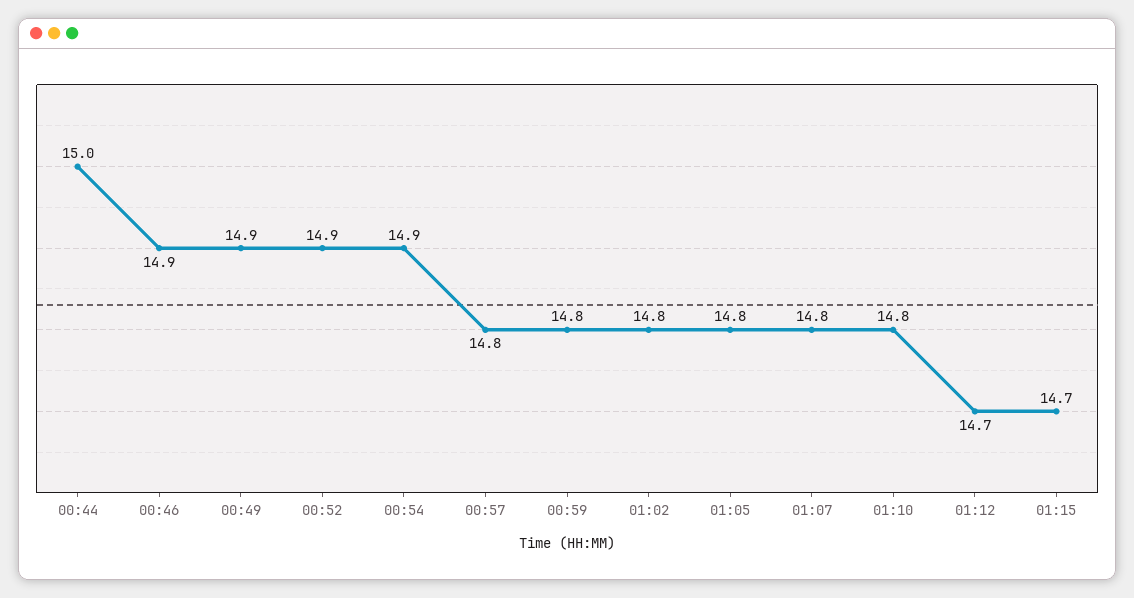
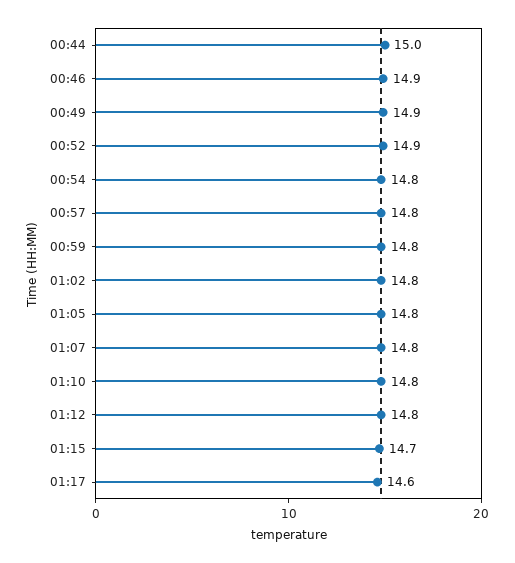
00:54: 14.9 -> 14.8
01:12: 14.7 -> 14.8
01:17: none -> 14.6

